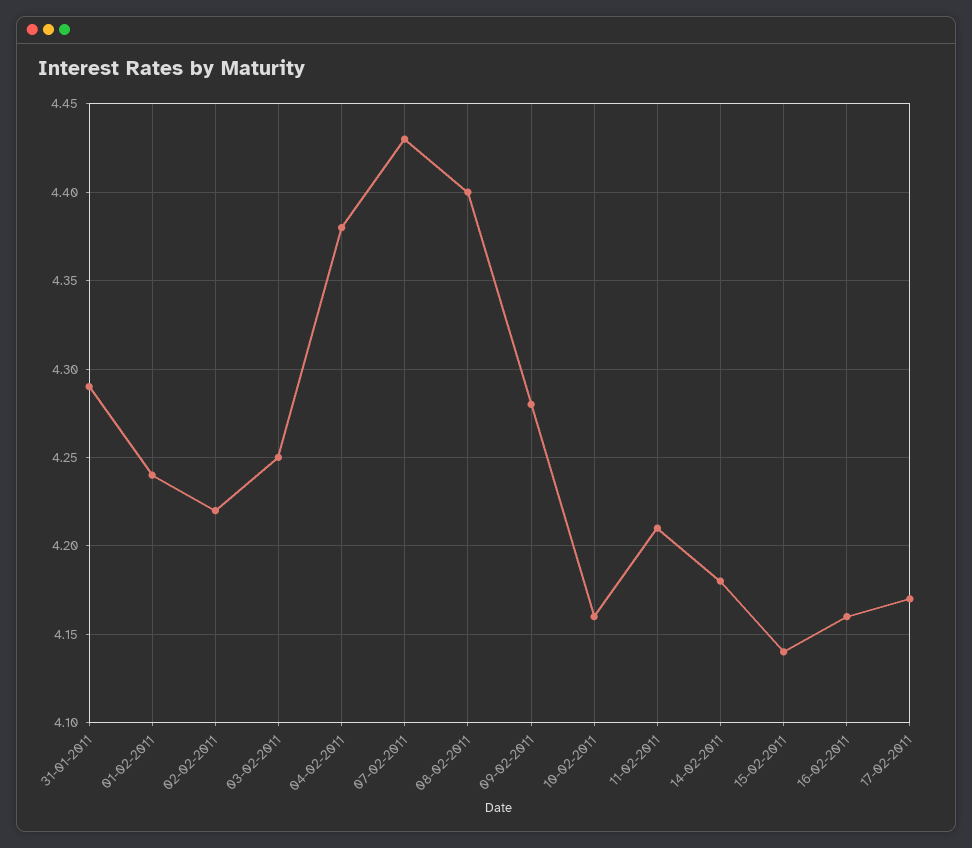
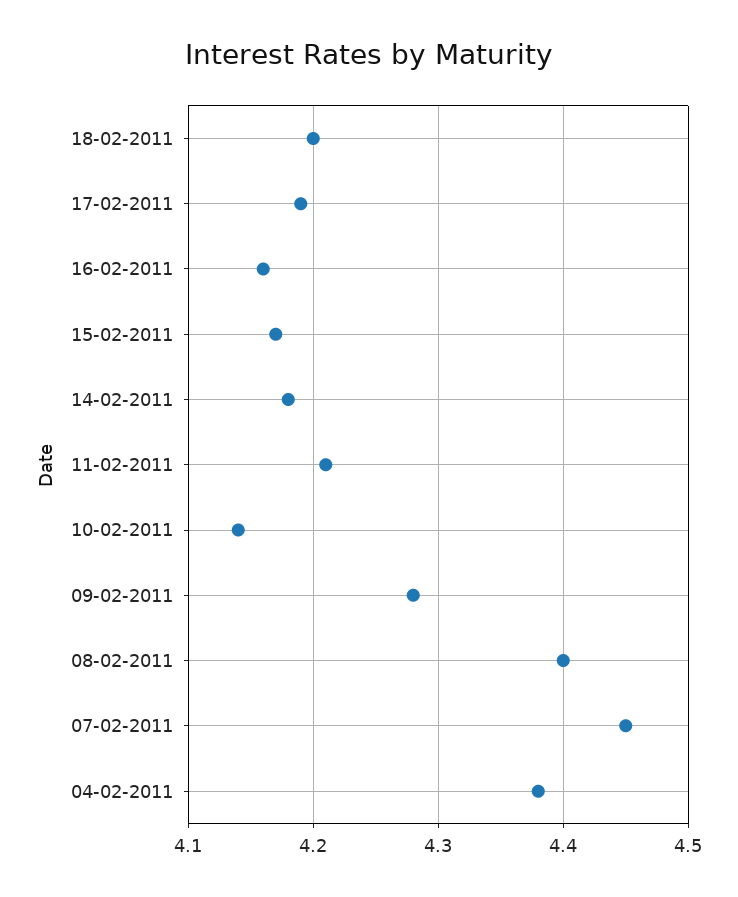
31-01-2011: 4.29 -> none
01-02-2011: 4.24 -> none
02-02-2011: 4.22 -> none
03-02-2011: 4.25 -> none
07-02-2011: 4.43 -> 4.45
10-02-2011: 4.16 -> 4.14
15-02-2011: 4.14 -> 4.17
17-02-2011: 4.17 -> 4.19
18-02-2011: none -> 4.2

